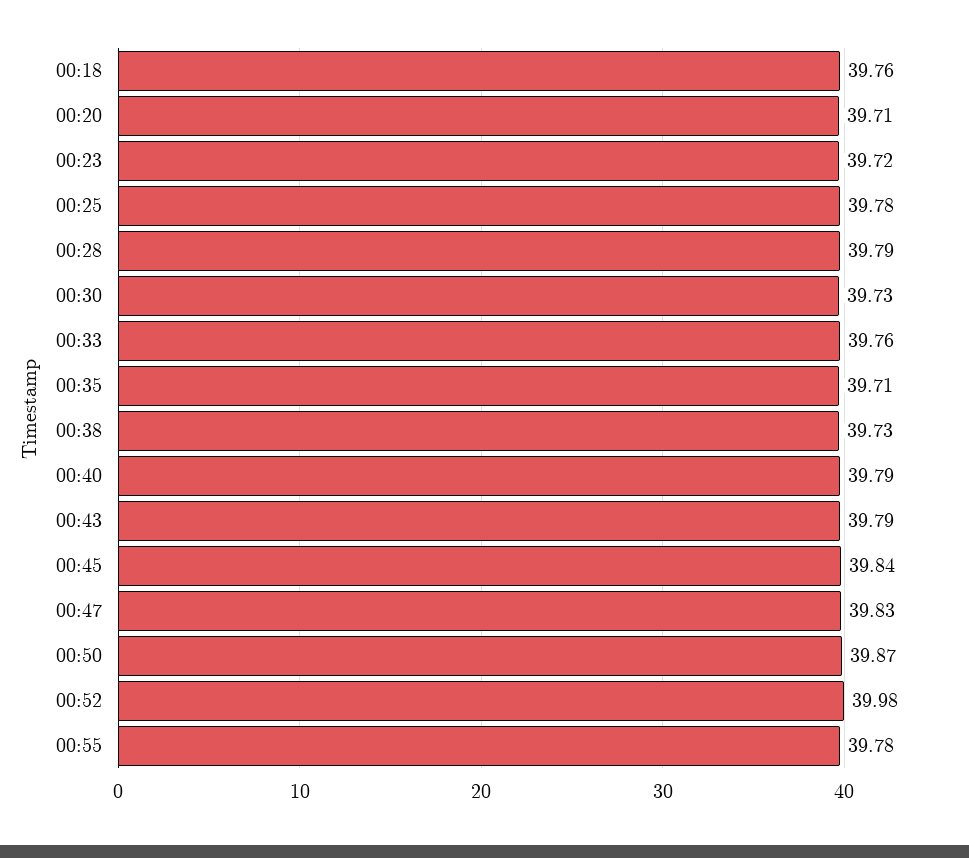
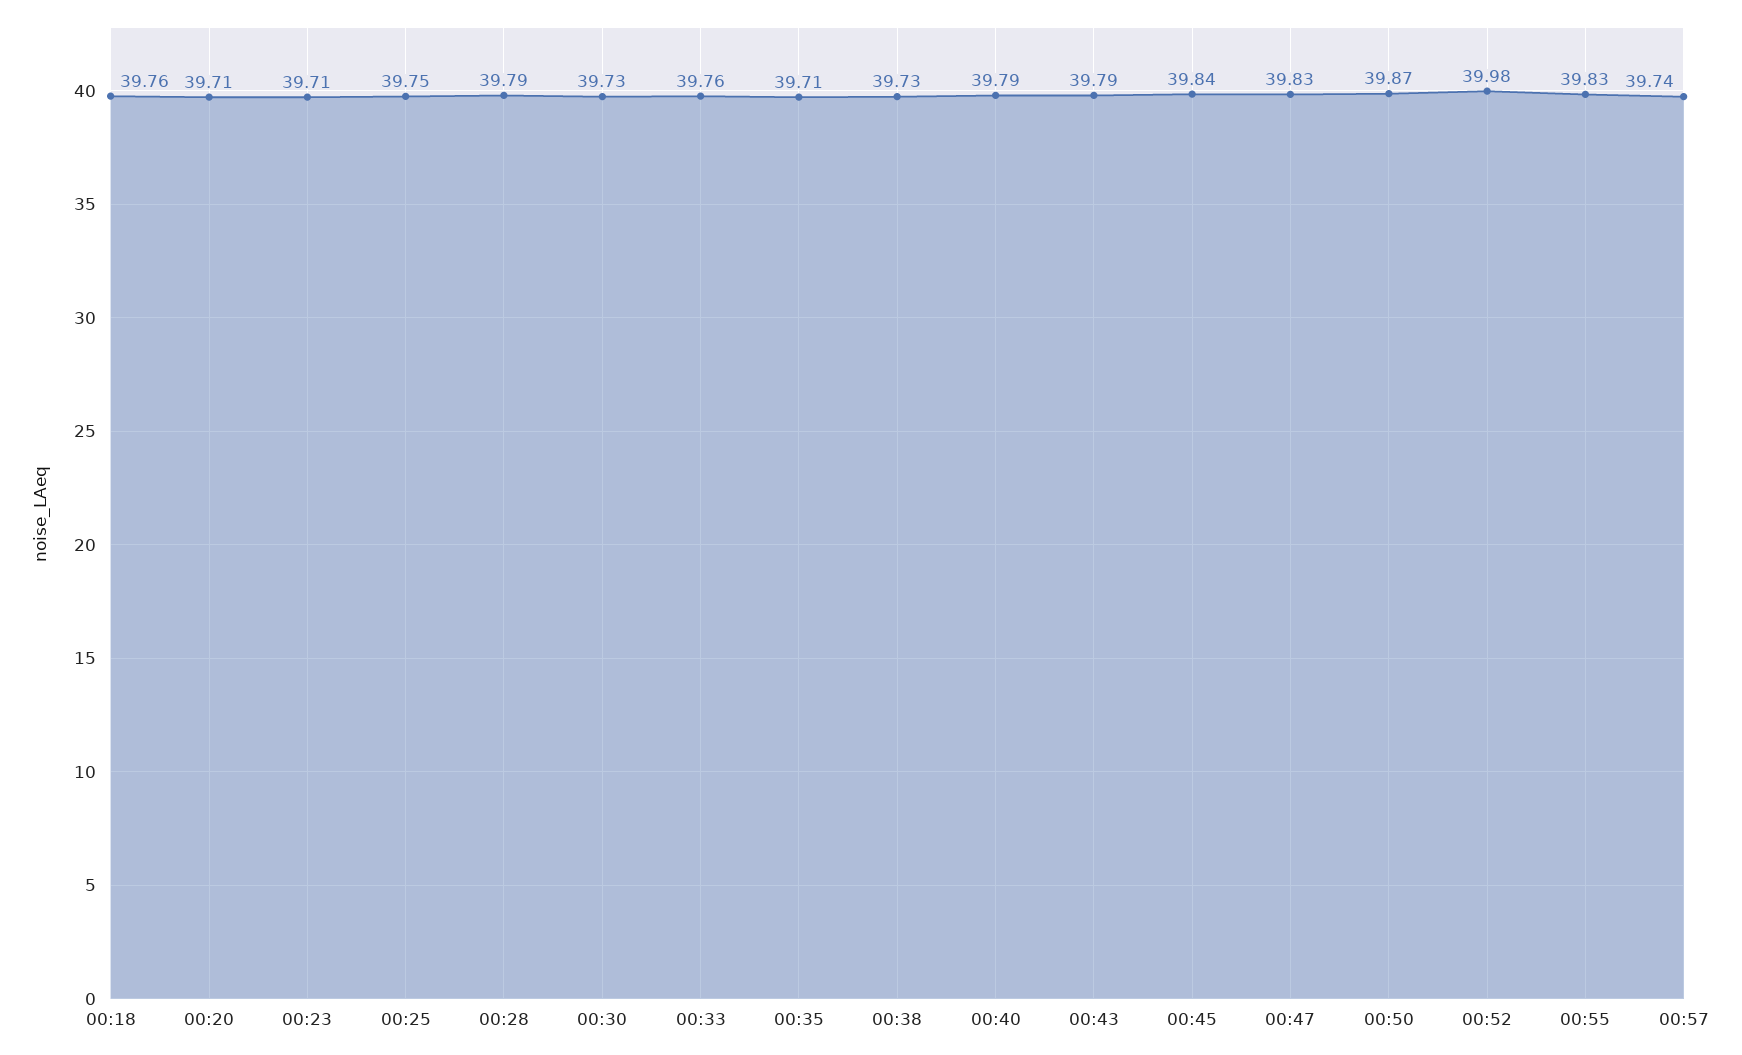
00:23: 39.72 -> 39.71
00:25: 39.78 -> 39.75
00:55: 39.78 -> 39.83
00:57: none -> 39.74

